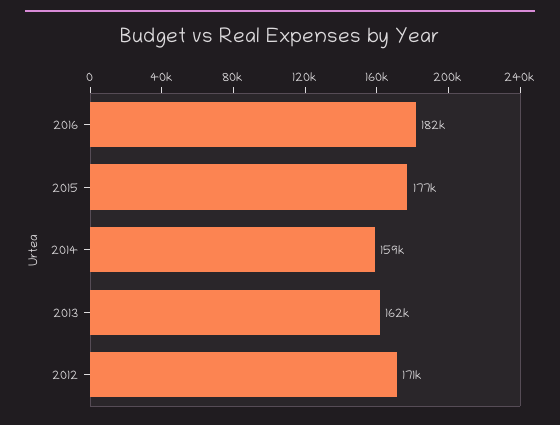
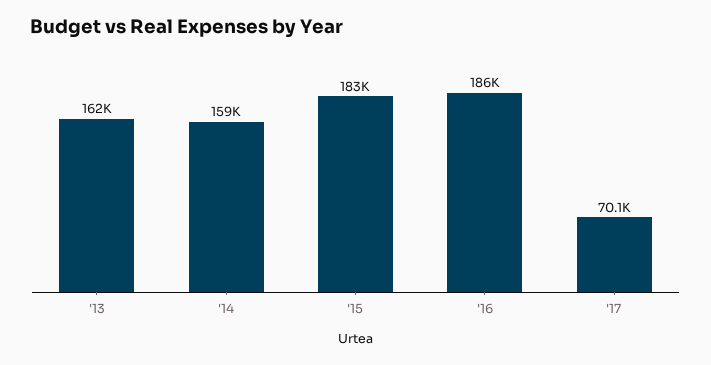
2016: 182000 -> 186000
2015: 177000 -> 183000
2012: 171000 -> none
'17: none -> 70100

